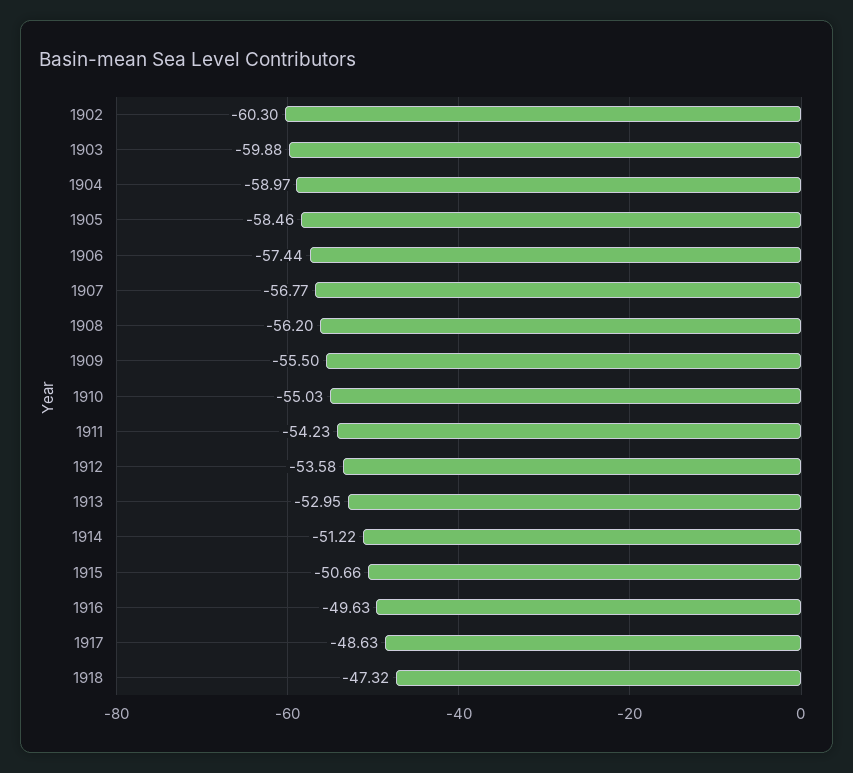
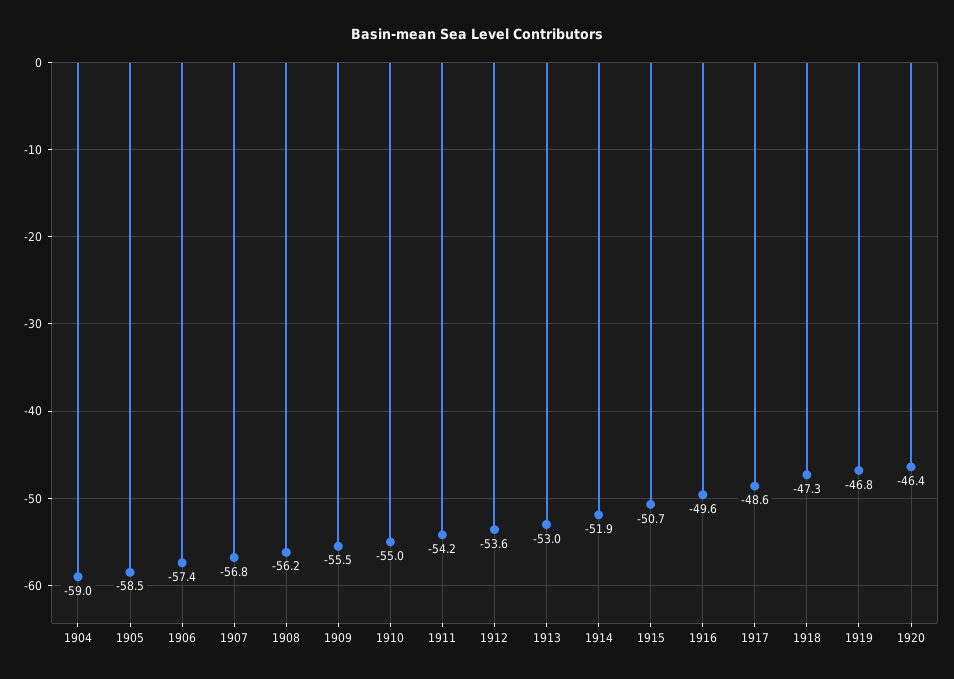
1902: -60.3 -> none
1903: -59.88 -> none
1914: -51.22 -> -51.9
1919: none -> -46.8
1920: none -> -46.4

